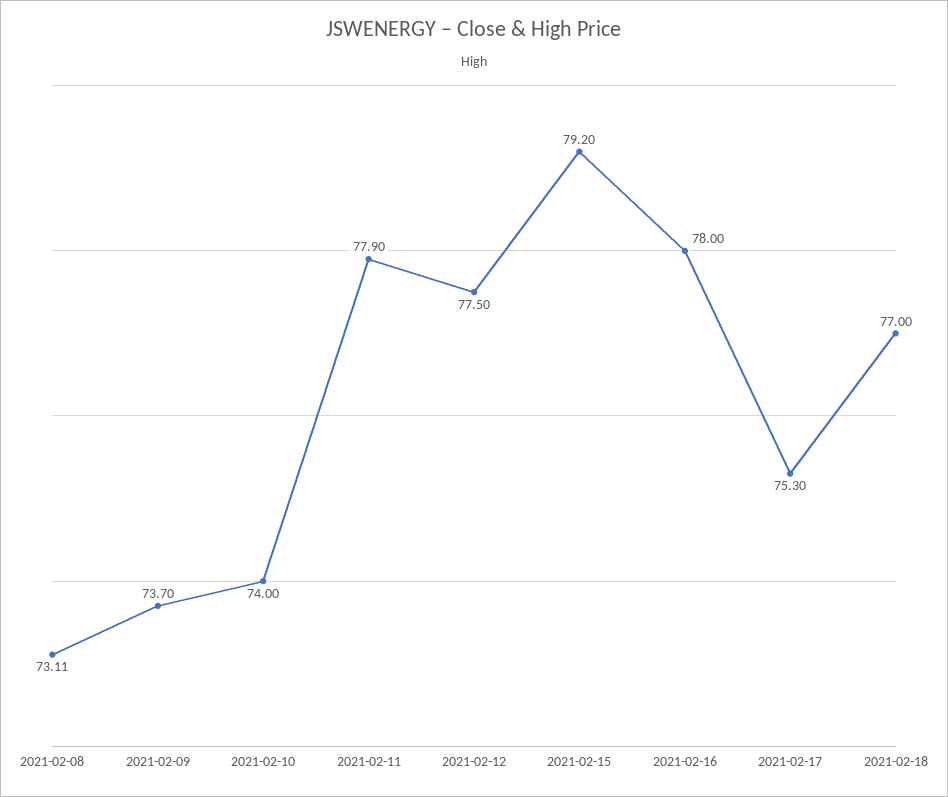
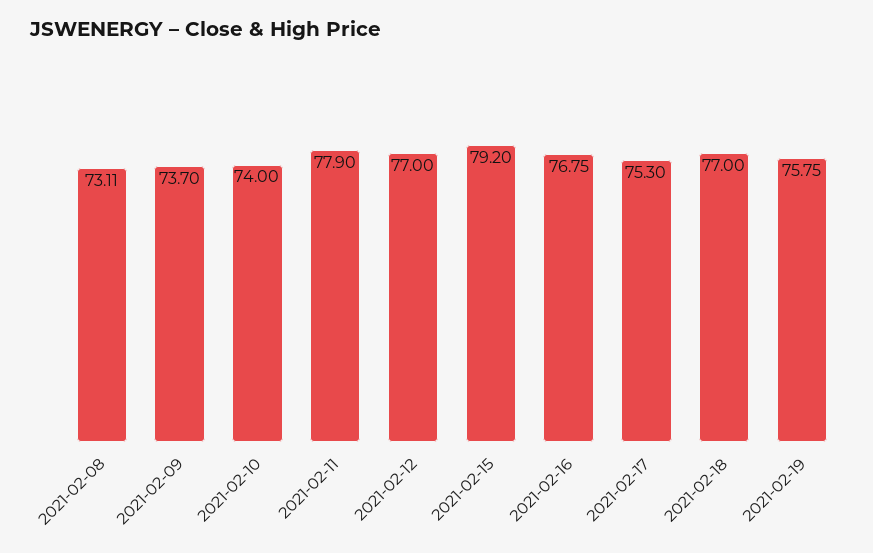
2021-02-12: 77.5 -> 77
2021-02-16: 78 -> 76.75
2021-02-19: none -> 75.75

